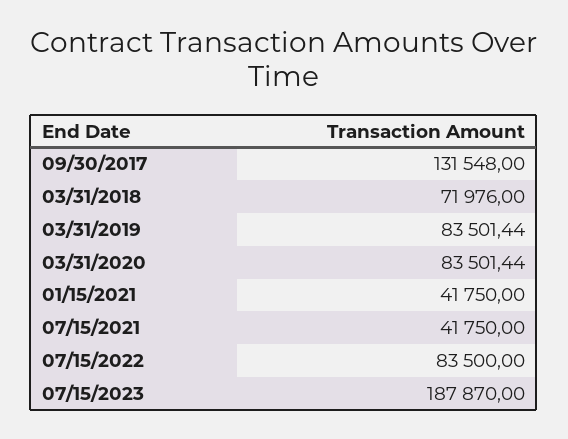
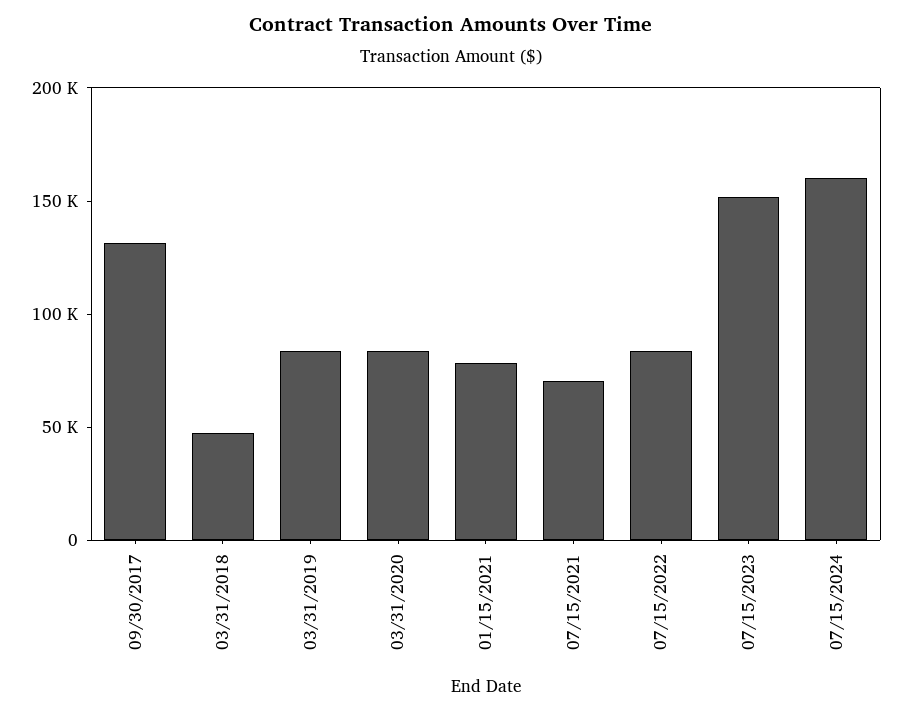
03/31/2018: 71976 -> 50000
01/15/2021: 41750 -> 80000
07/15/2021: 41750 -> 70000
07/15/2023: 187870 -> 150000
07/15/2024: none -> 160000

